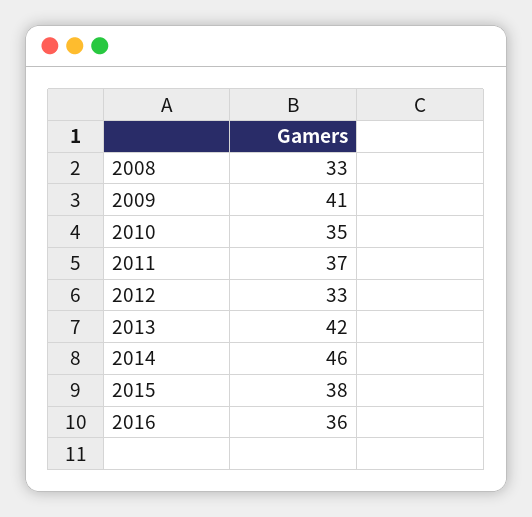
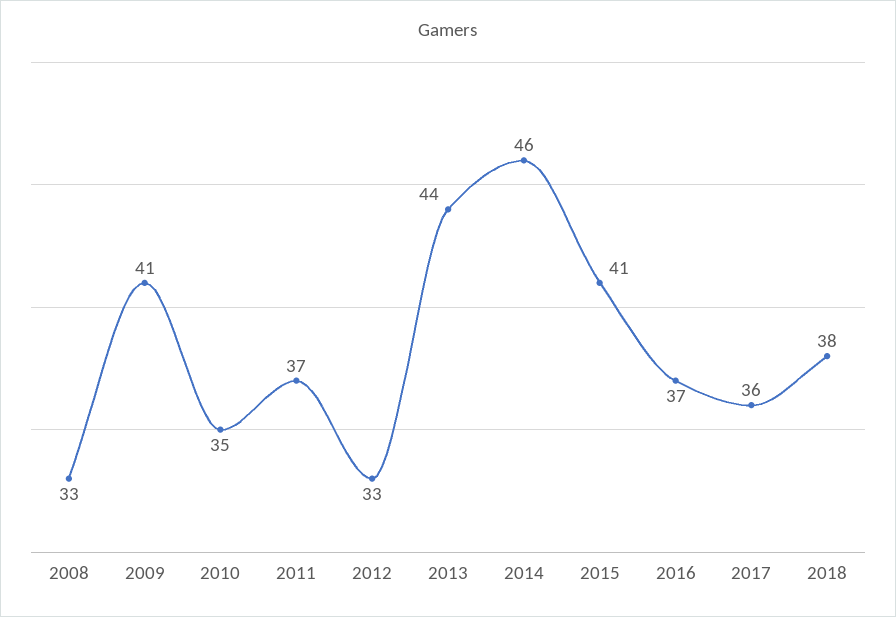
2013: 42 -> 44
2015: 38 -> 41
2016: 36 -> 37
2017: none -> 36
2018: none -> 38

